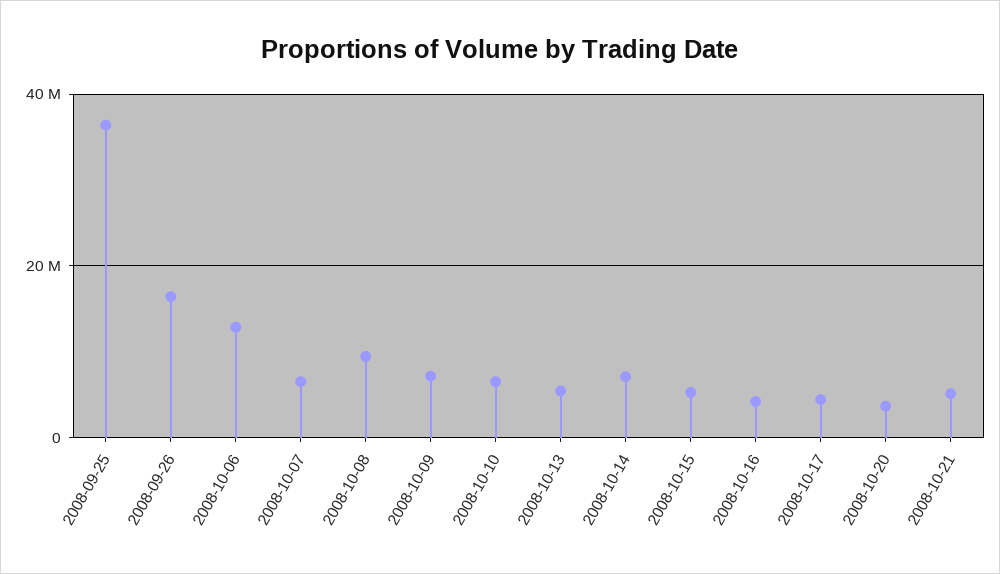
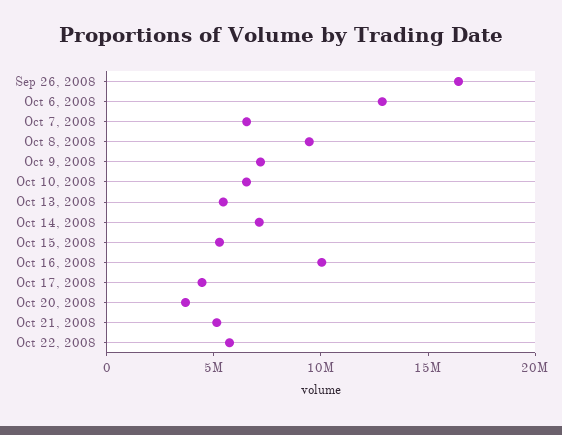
2008-09-25: 36000000 -> none
2008-10-16: 4000000 -> 10000000
Oct 22, 2008: none -> 6000000

